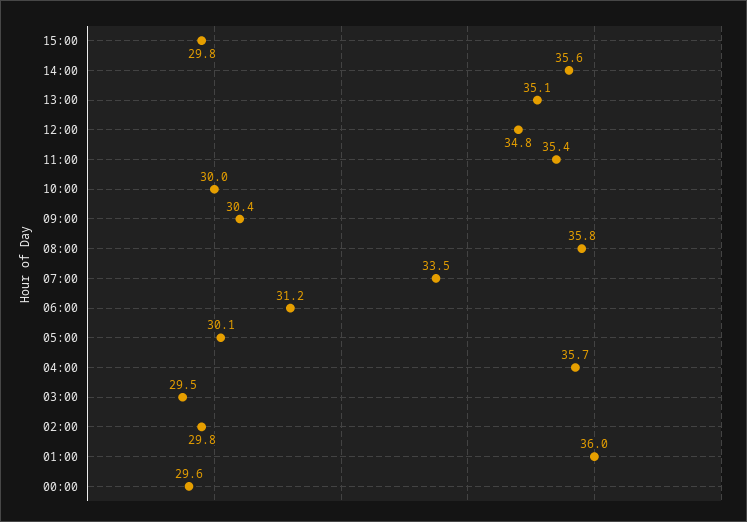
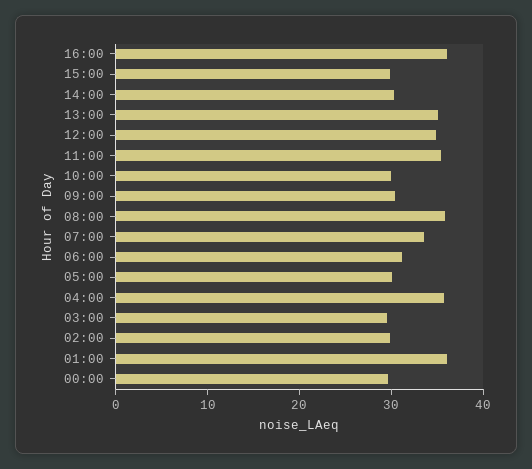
14:00: 35.6 -> 30
16:00: none -> 36

